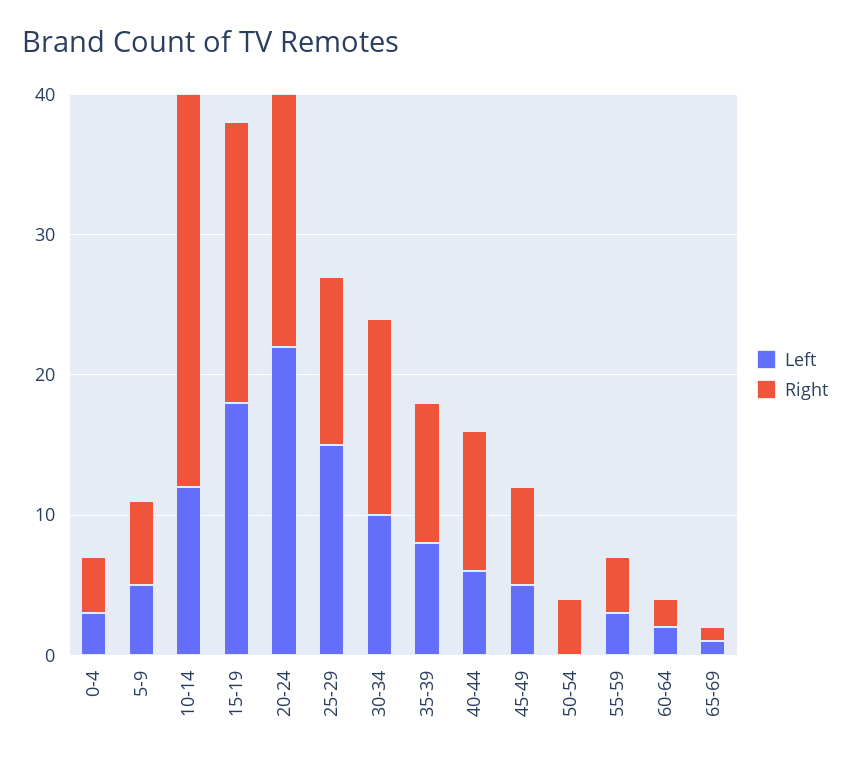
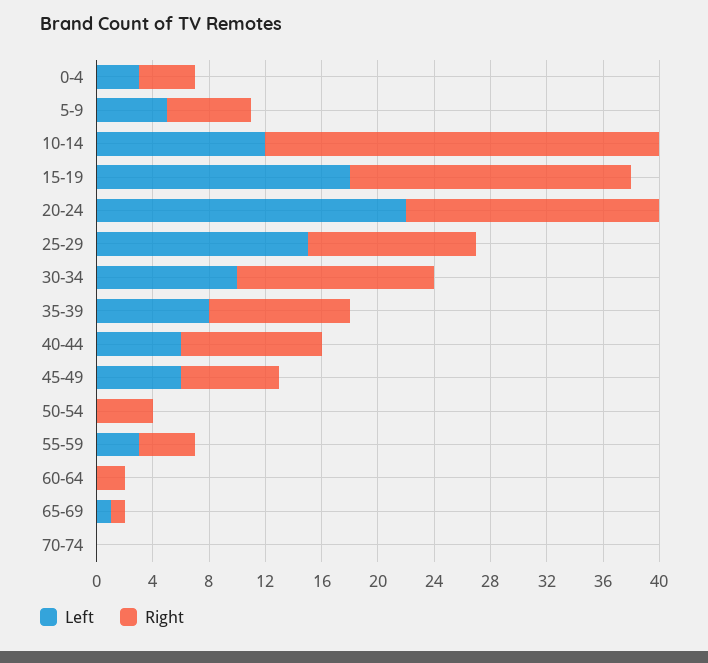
Left, 45-49: 5 -> 6
Left, 60-64: 2 -> 0
Left, 70-74: none -> 0
Right, 70-74: none -> 0

